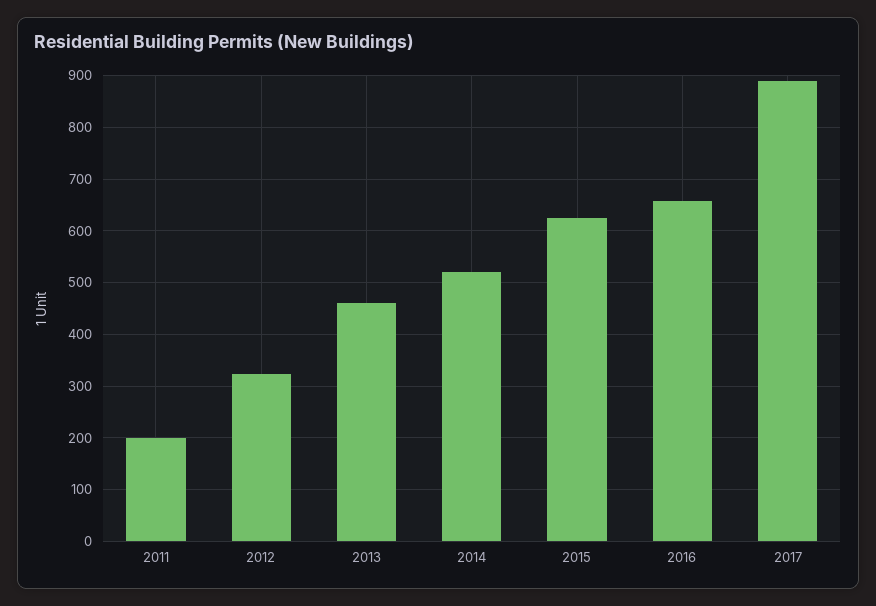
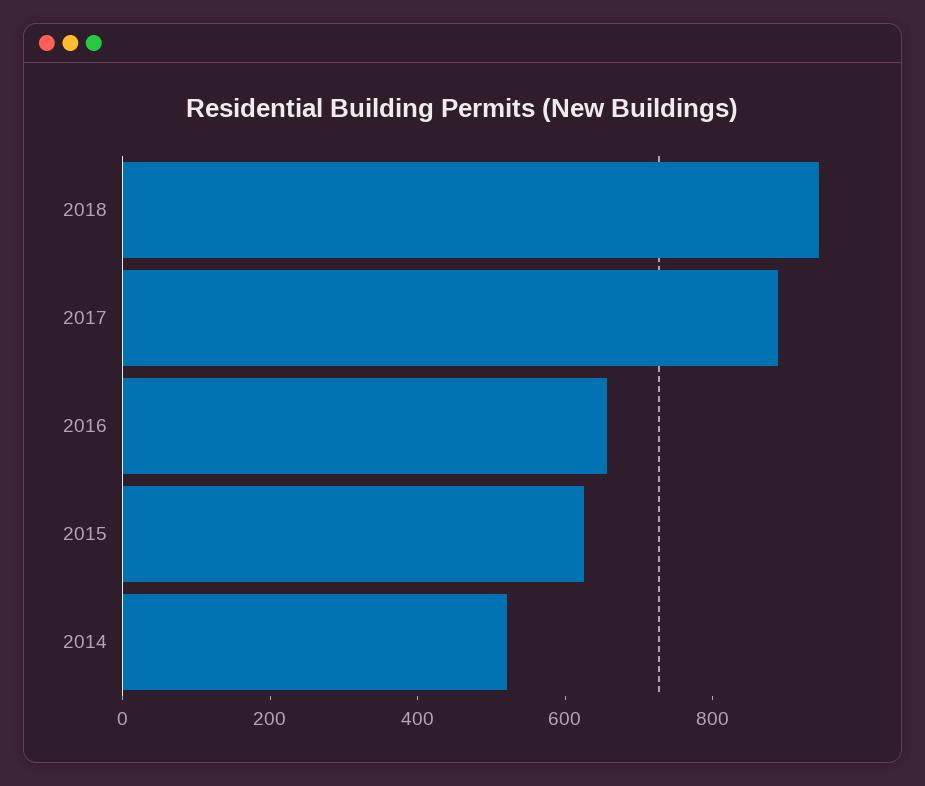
2011: 200 -> none
2012: 320 -> none
2013: 460 -> none
2018: none -> 950

